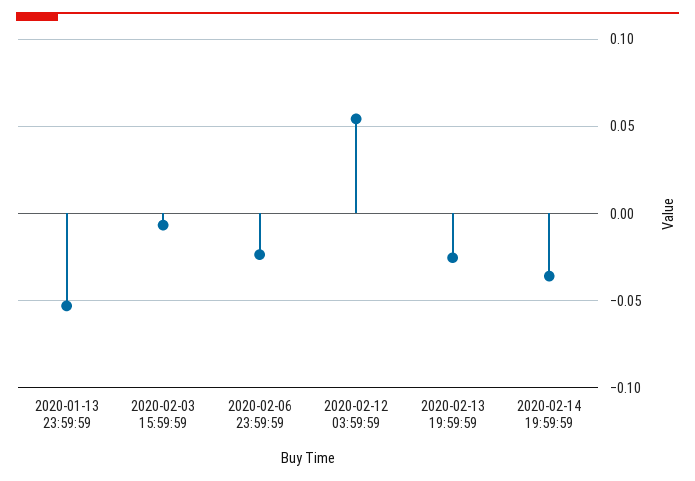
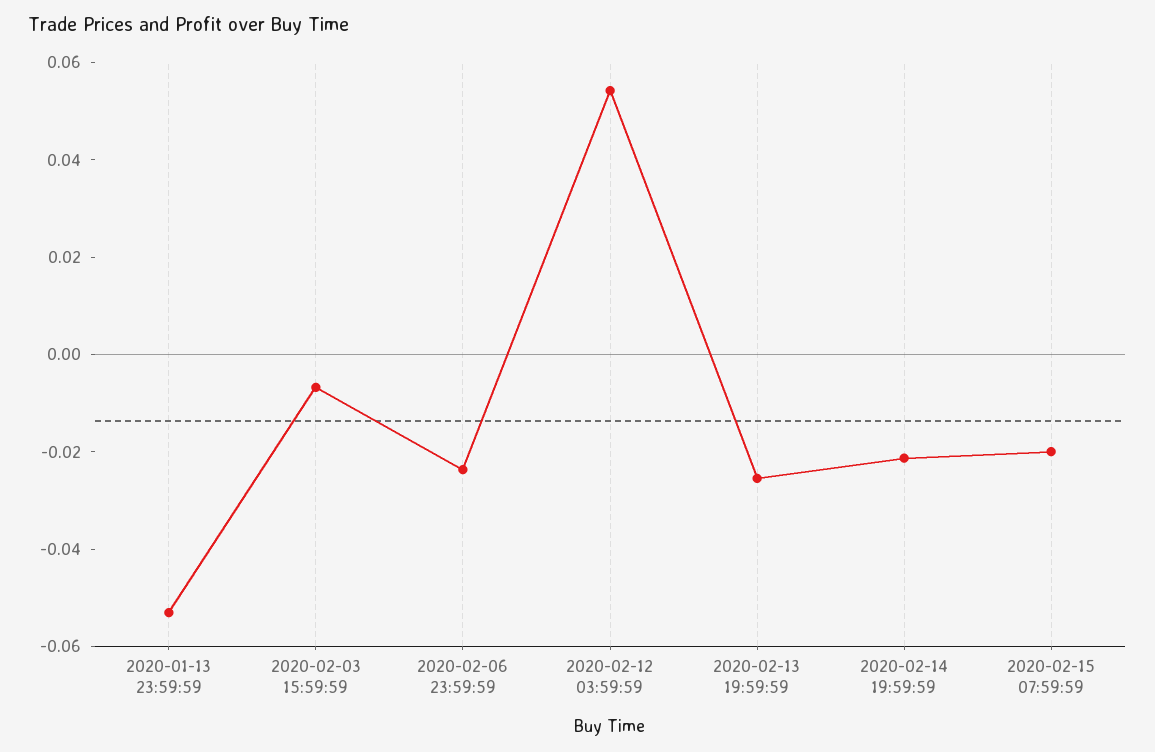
2020-02-14 19:59:59: -0.035 -> -0.02
2020-02-15 07:59:59: none -> -0.02

